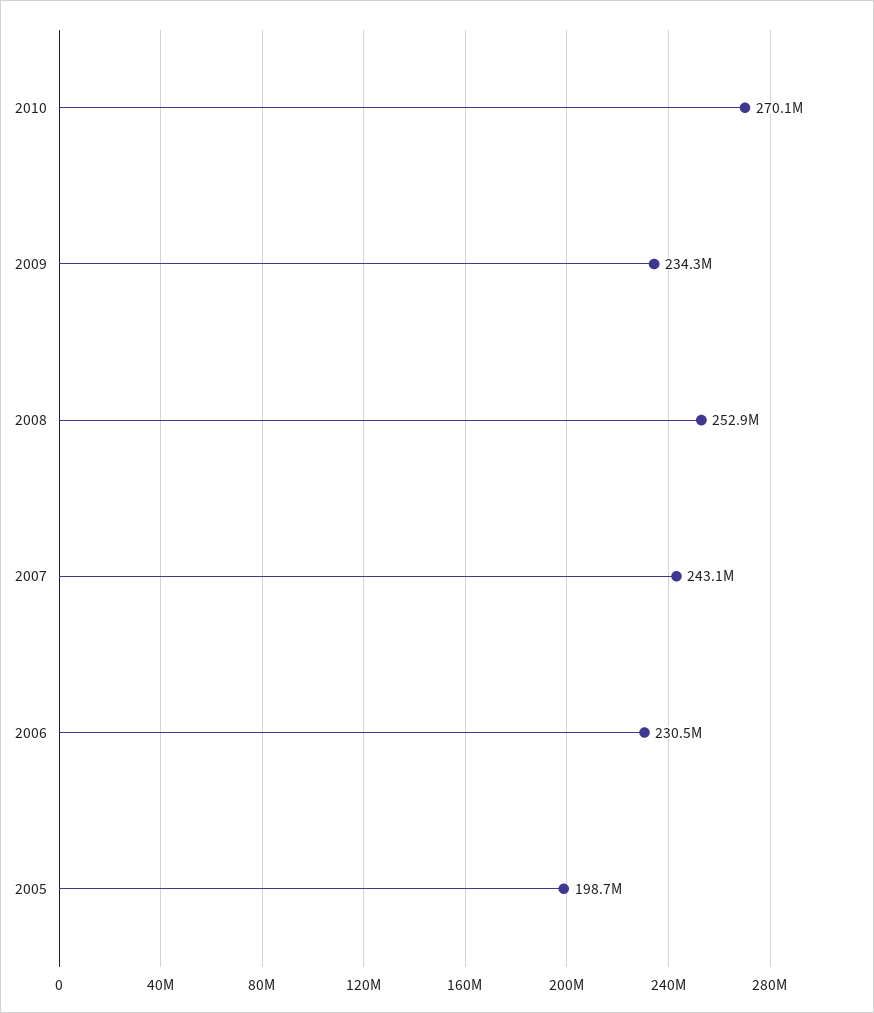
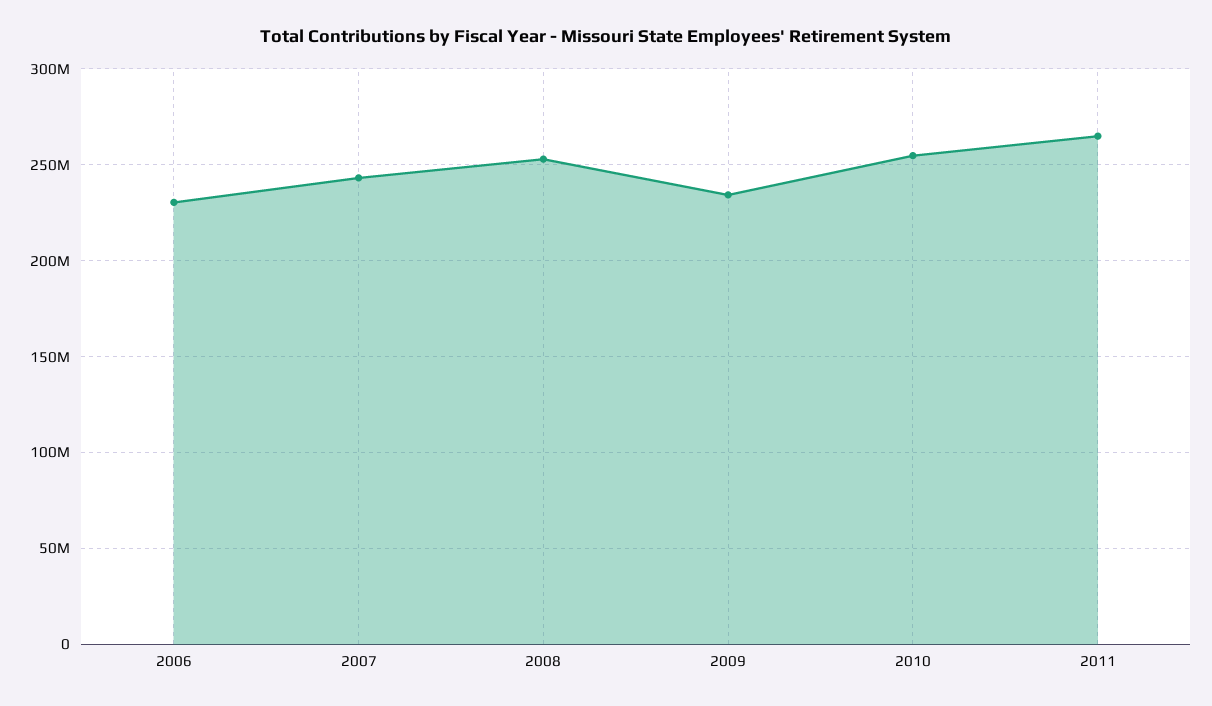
2010: 270100000 -> 255000000
2005: 198700000 -> none
2011: none -> 265000000

